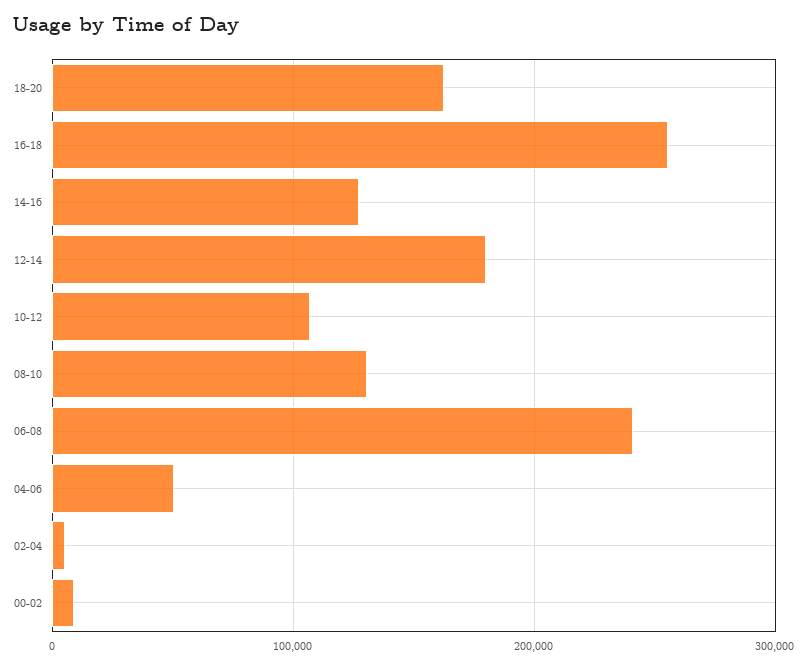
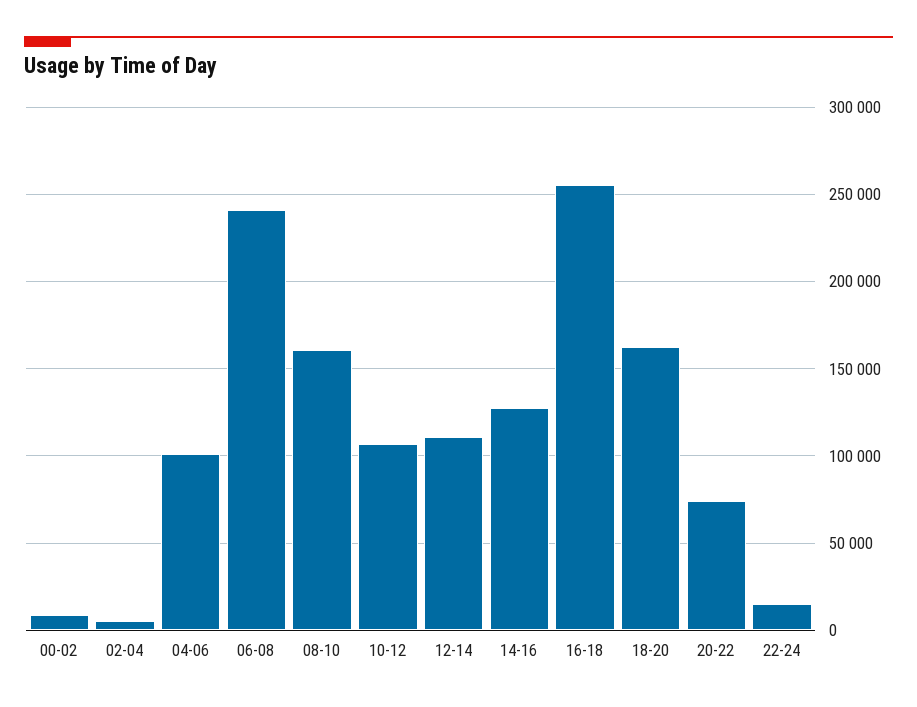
12-14: 180000 -> 110000
08-10: 130000 -> 160000
04-06: 50000 -> 100000
20-22: none -> 75000
22-24: none -> 15000

